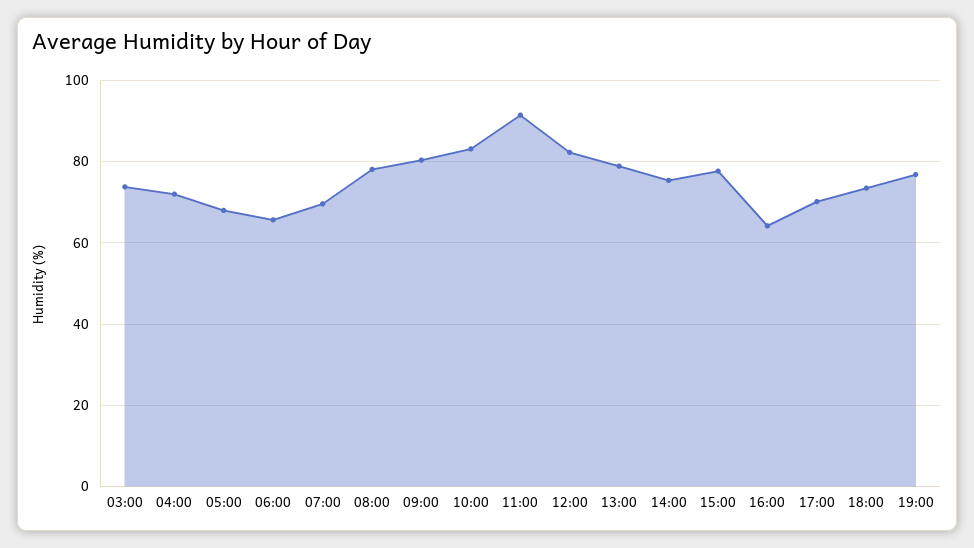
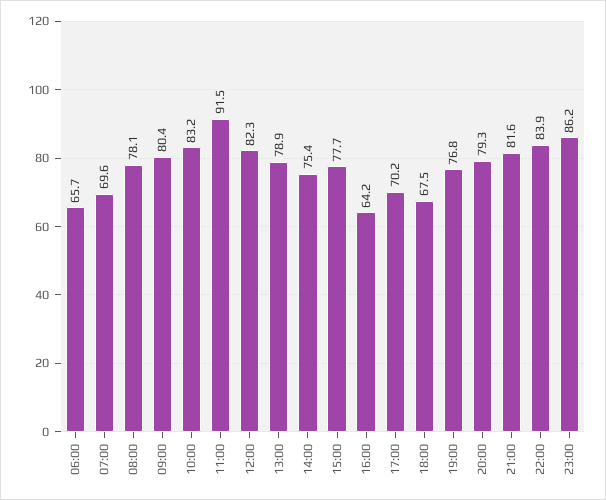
03:00: 74 -> none
04:00: 72 -> none
05:00: 68 -> none
18:00: 74 -> 67.5
20:00: none -> 79.3
21:00: none -> 81.6
22:00: none -> 83.9
23:00: none -> 86.2

